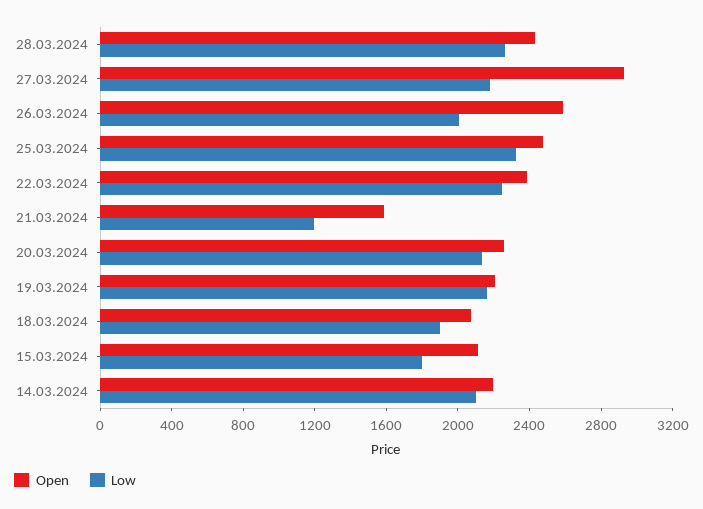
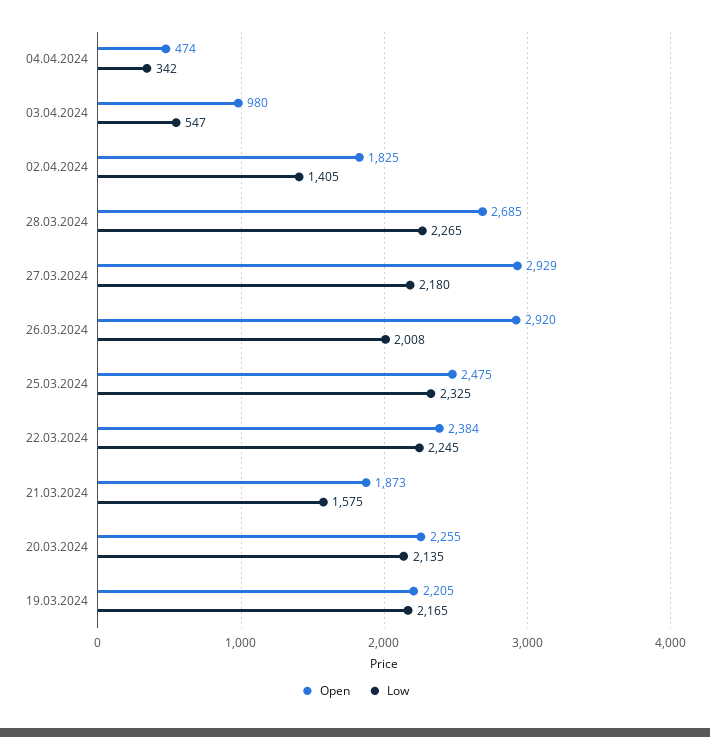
Open, 28.03.2024: 2400 -> 2685
Open, 26.03.2024: 2600 -> 2920
Open, 21.03.2024: 1600 -> 1873
Low, 21.03.2024: 1200 -> 1575
Open, 18.03.2024: 2100 -> none
Low, 18.03.2024: 1900 -> none
Open, 15.03.2024: 2100 -> none
Low, 15.03.2024: 1800 -> none
Open, 14.03.2024: 2200 -> none
Low, 14.03.2024: 2100 -> none
Open, 04.04.2024: none -> 474
Low, 04.04.2024: none -> 342
Open, 03.04.2024: none -> 980
Low, 03.04.2024: none -> 547
Open, 02.04.2024: none -> 1825
Low, 02.04.2024: none -> 1405

